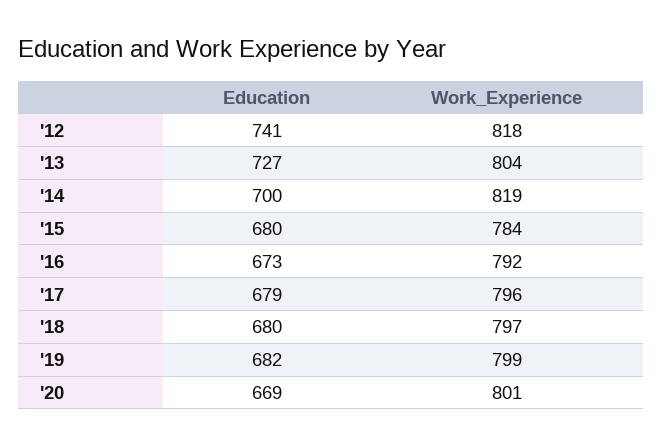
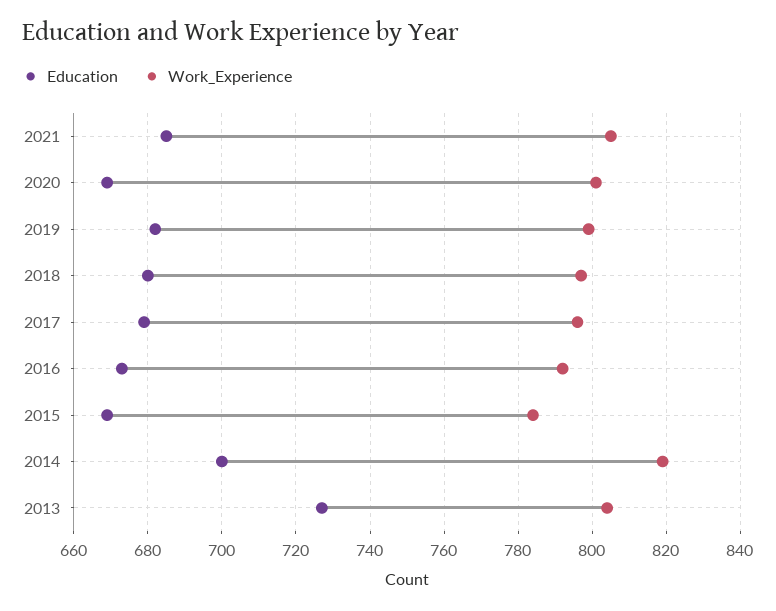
Education, '12: 741 -> none
Work_Experience, '12: 818 -> none
Education, '15: 680 -> 670
Education, 2021: none -> 685
Work_Experience, 2021: none -> 805

